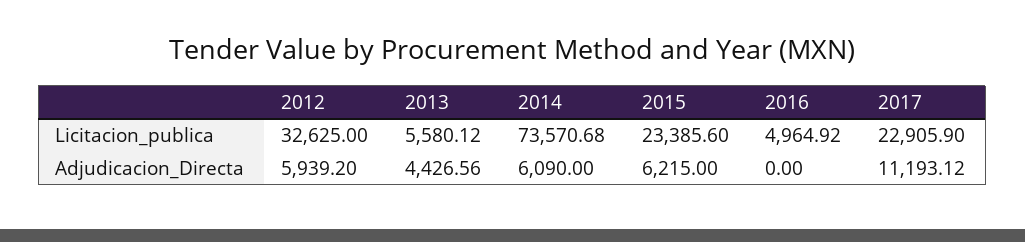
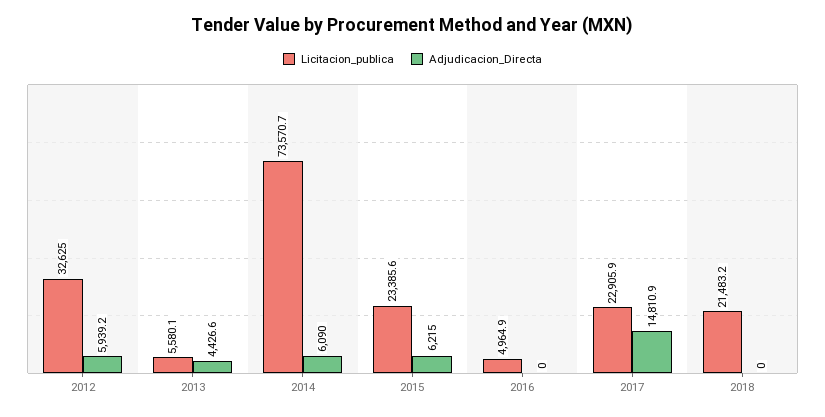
Adjudicacion_Directa, 2017: 11193.12 -> 14810.9
Licitacion_publica, 2018: none -> 21483.2
Adjudicacion_Directa, 2018: none -> 0

